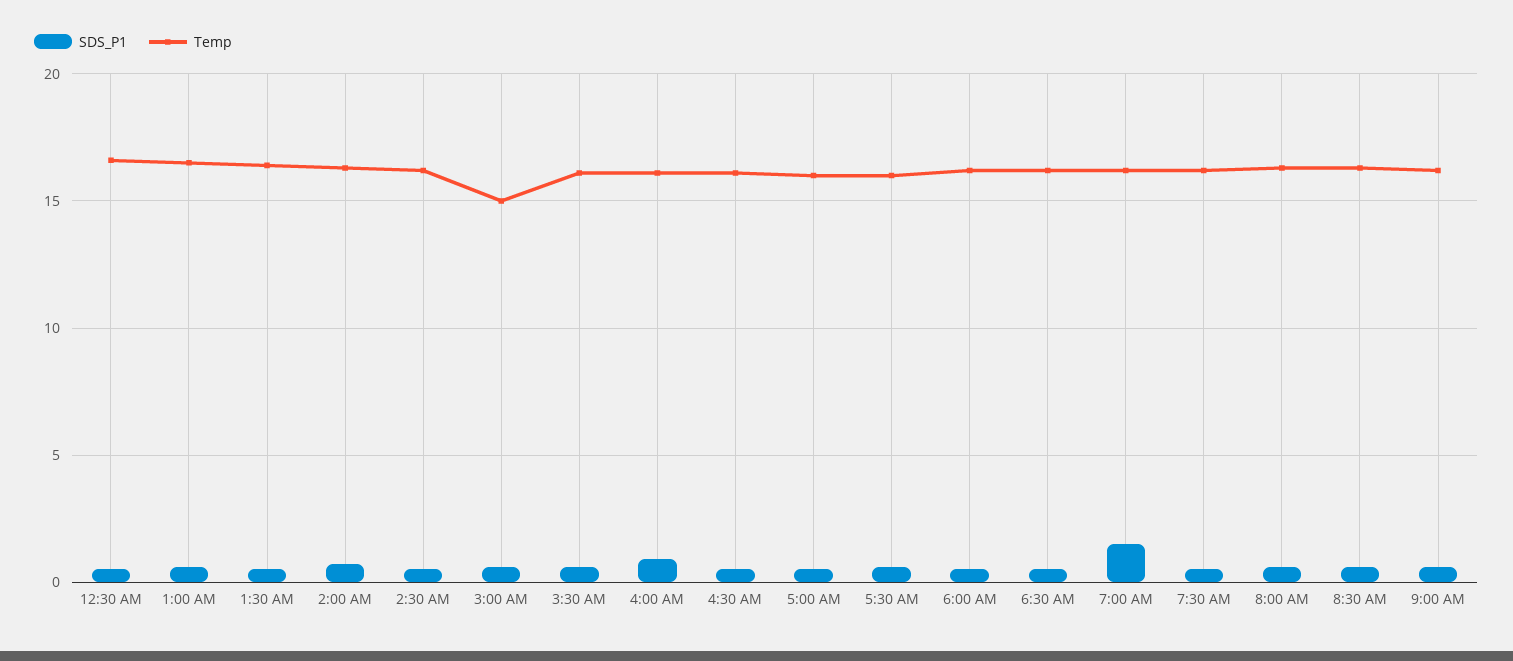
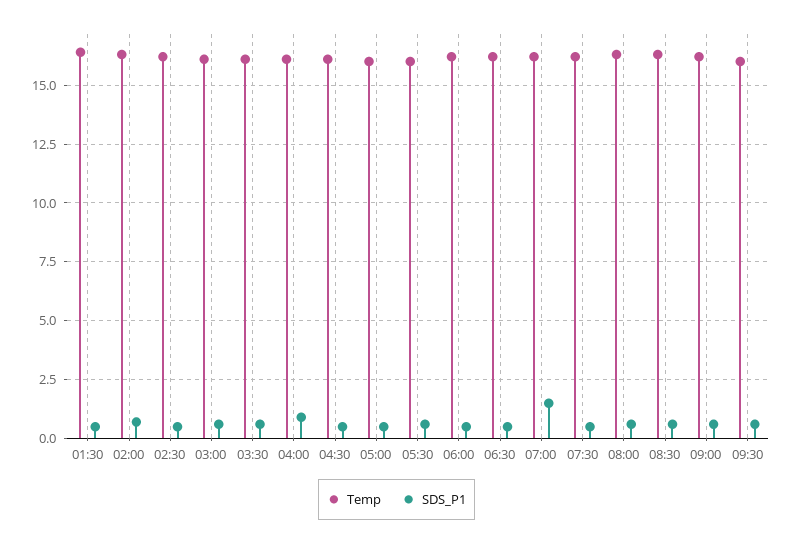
SDS_P1, 12:30 AM: 0.5 -> none
Temp, 12:30 AM: 16.5 -> none
SDS_P1, 1:00 AM: 0.5 -> none
Temp, 1:00 AM: 16.5 -> none
Temp, 3:00 AM: 15 -> 16
Temp, 09:30: none -> 16
SDS_P1, 09:30: none -> 0.5

